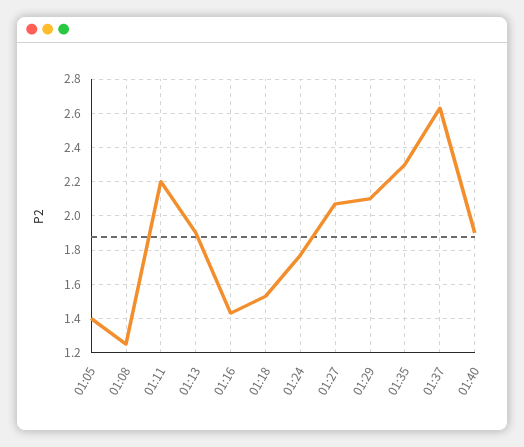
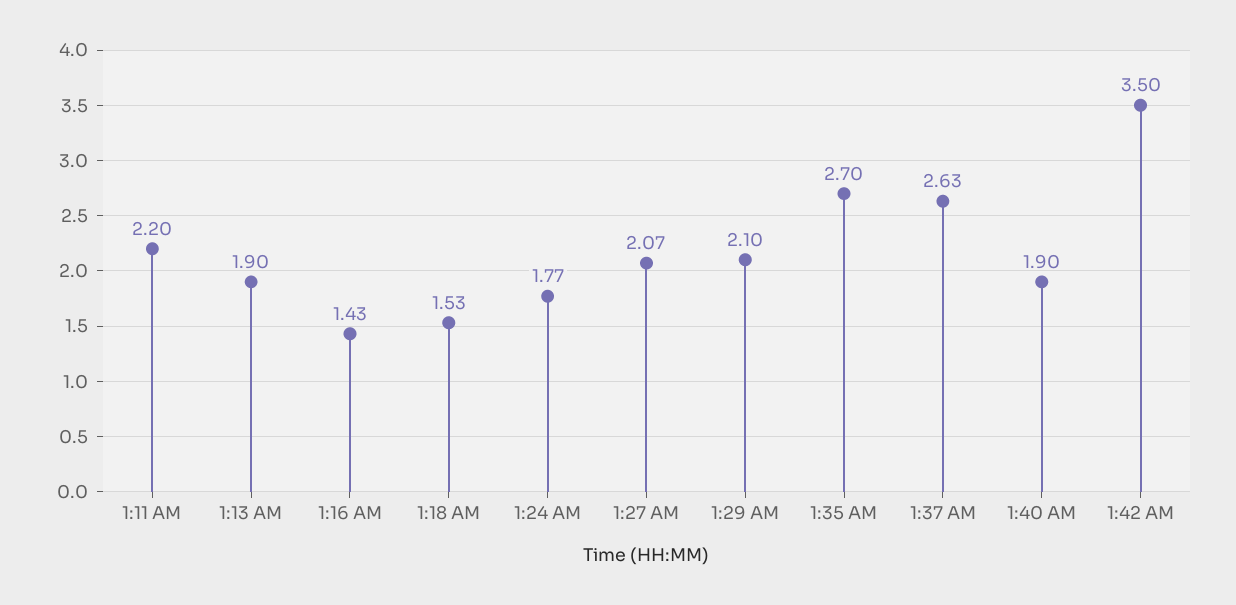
01:05: 1.4 -> none
01:08: 1.25 -> none
01:35: 2.3 -> 2.7
1:42 AM: none -> 3.5

